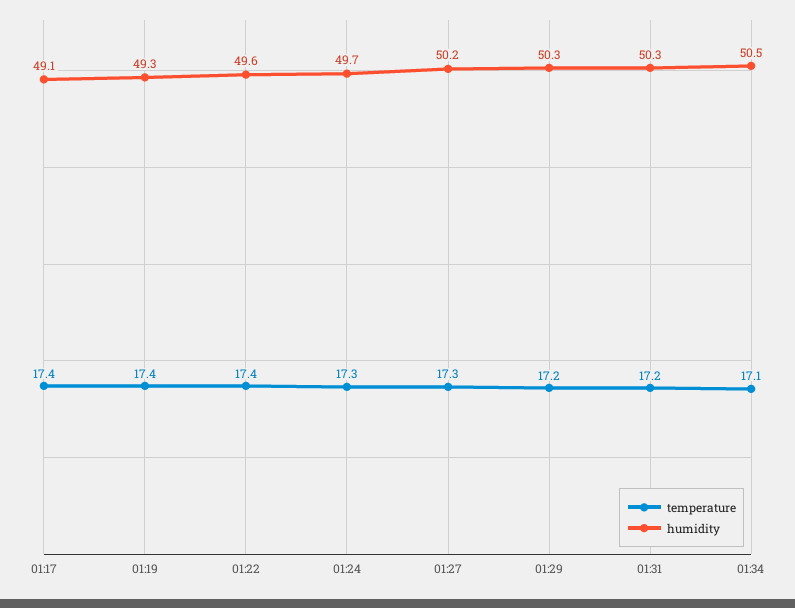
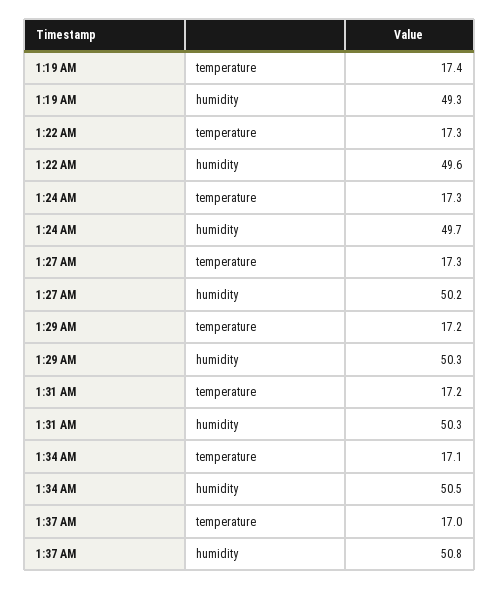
temperature, 01:17: 17.4 -> none
humidity, 01:17: 49.1 -> none
temperature, 01:22: 17.4 -> 17.3
temperature, 1:37 AM: none -> 17
humidity, 1:37 AM: none -> 50.8

